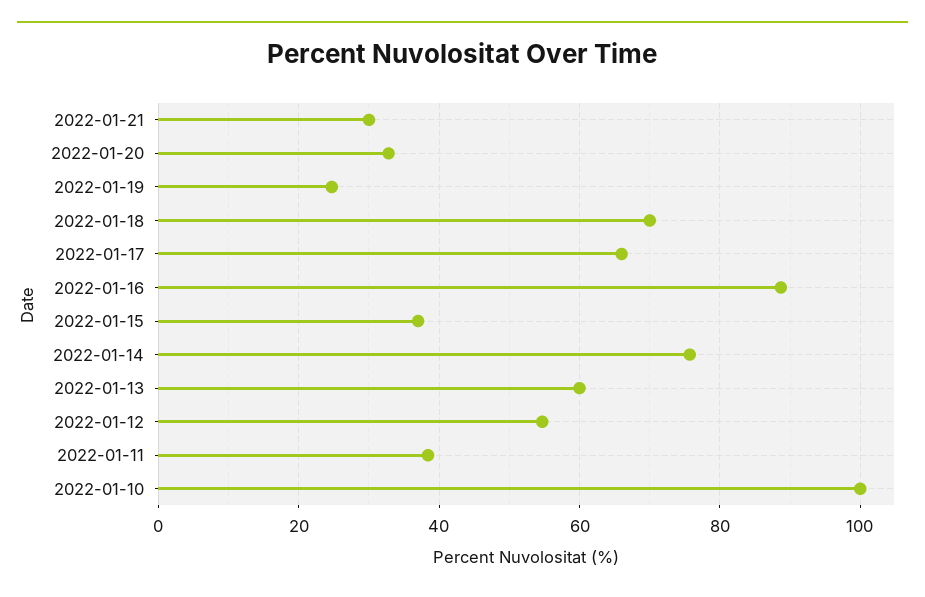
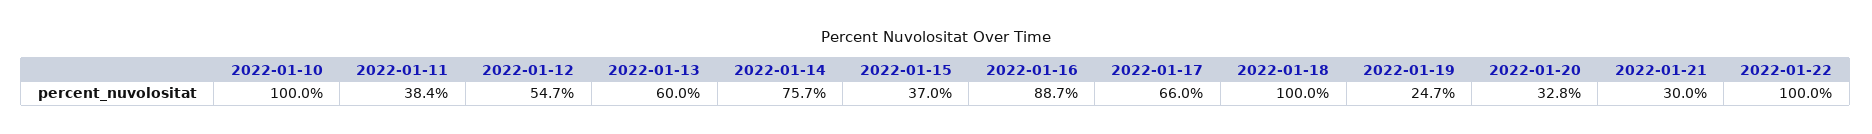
2022-01-18: 70 -> 100
2022-01-22: none -> 100

